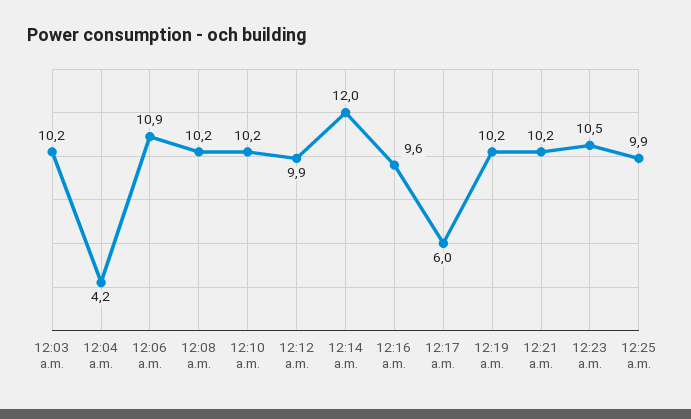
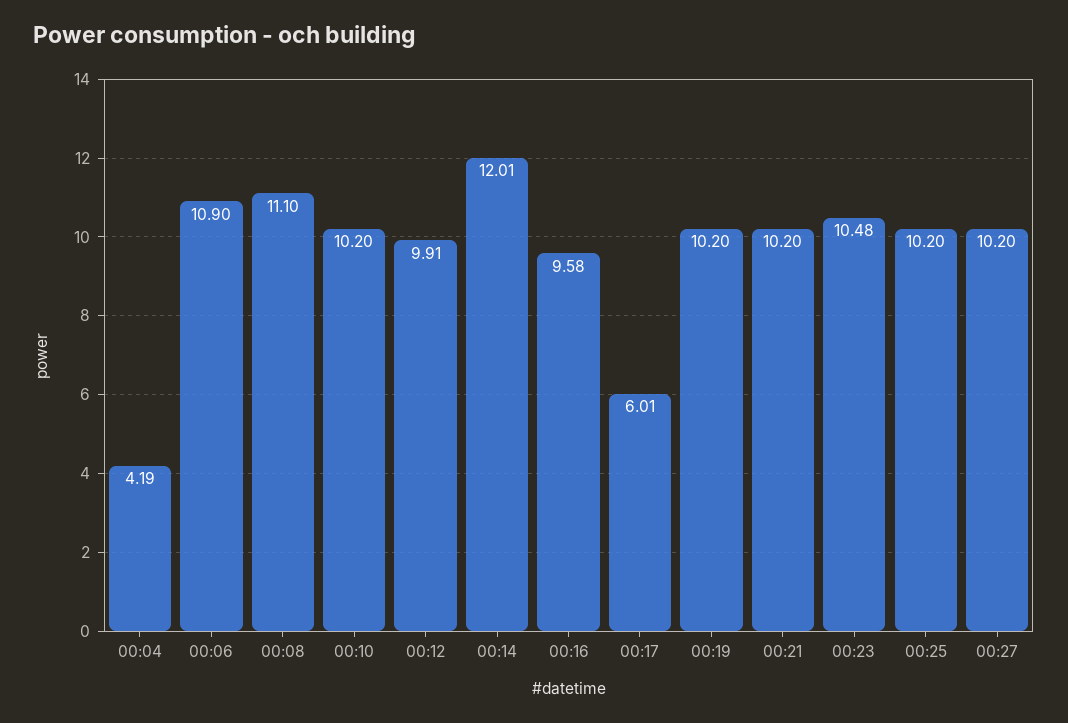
12:03 a.m.: 10.2 -> none
12:08 a.m.: 10.2 -> 11.1
12:25 a.m.: 9.9 -> 10.2
00:27: none -> 10.2

